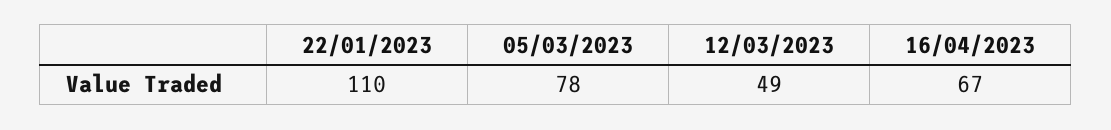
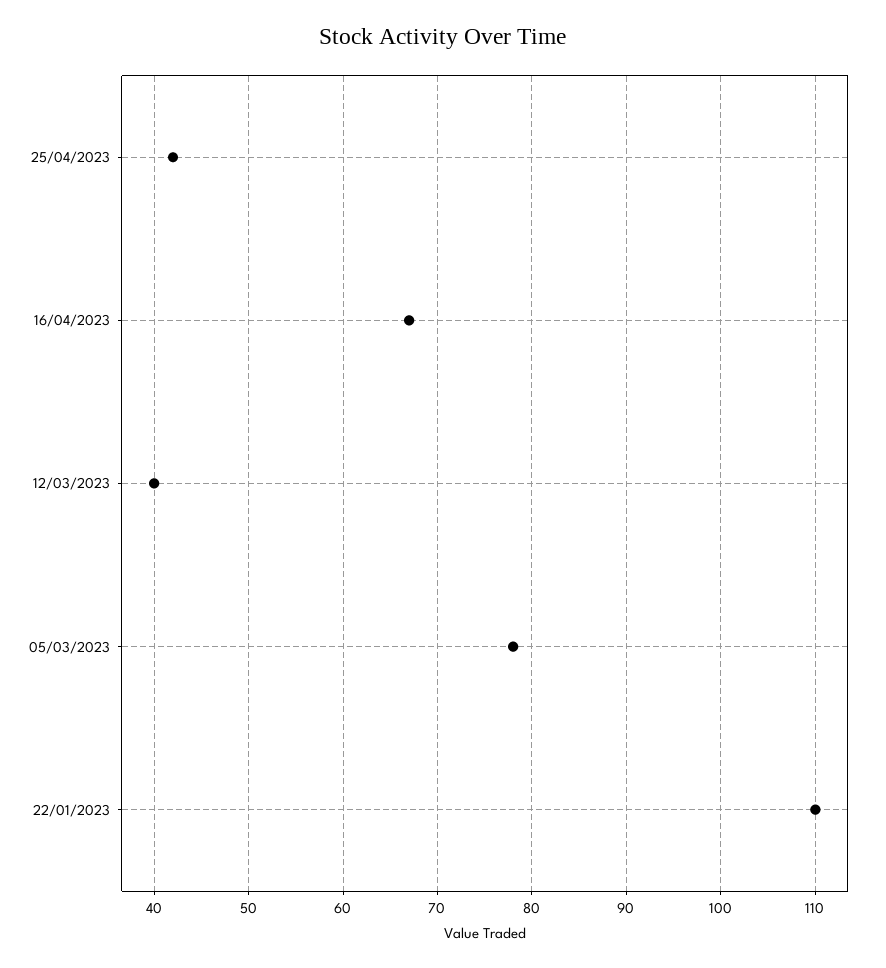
12/03/2023: 49 -> 40
25/04/2023: none -> 42

